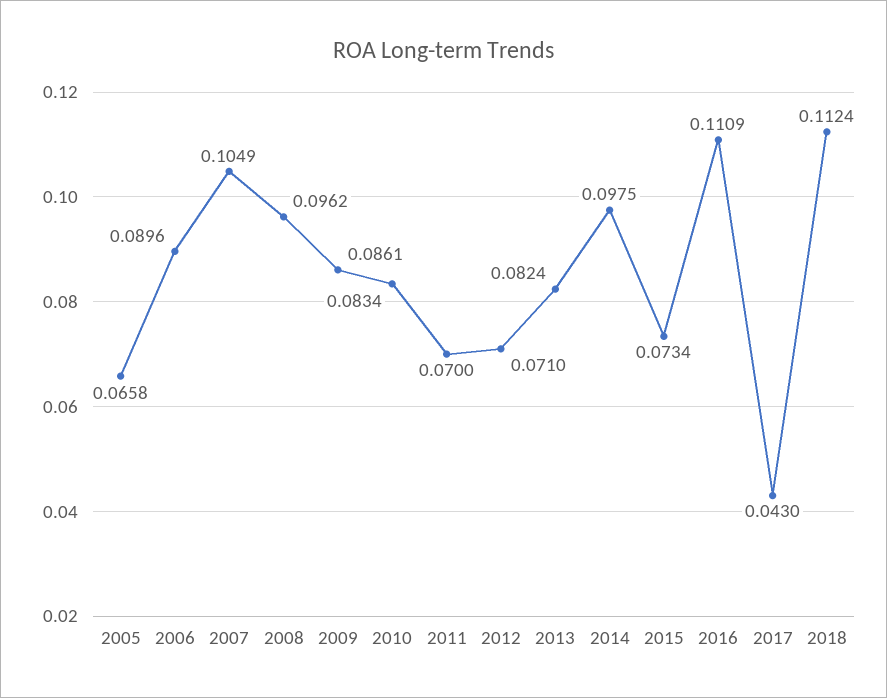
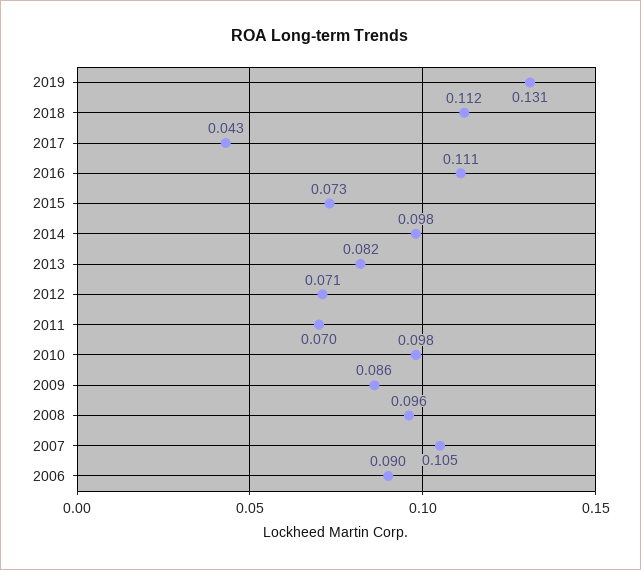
2005: 0.0658 -> none
2010: 0.0834 -> 0.098
2019: none -> 0.131

